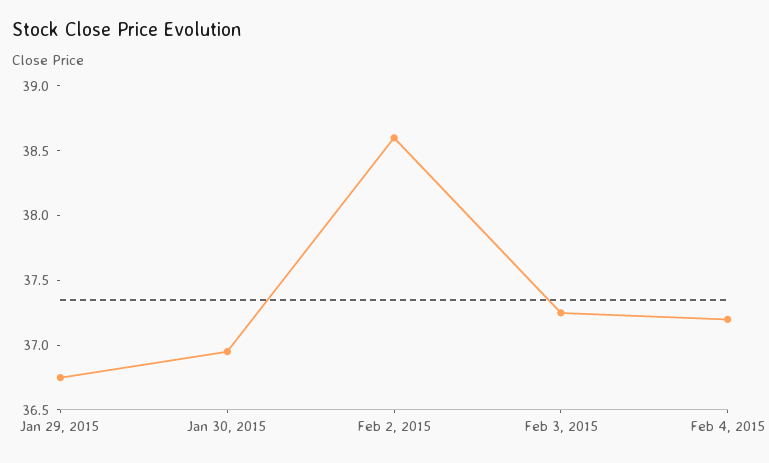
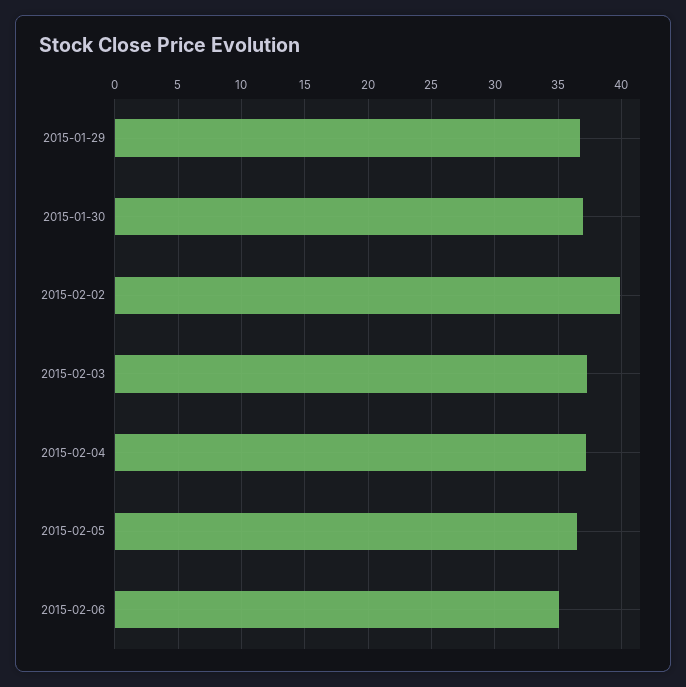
Feb 2, 2015: 38.6 -> 40
2015-02-05: none -> 36.5
2015-02-06: none -> 35

